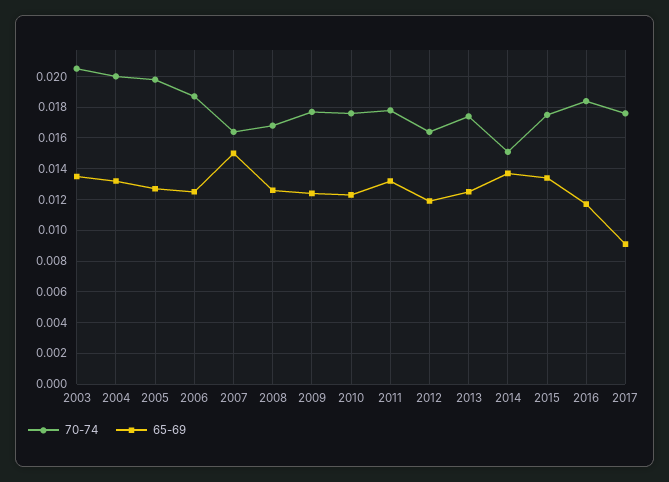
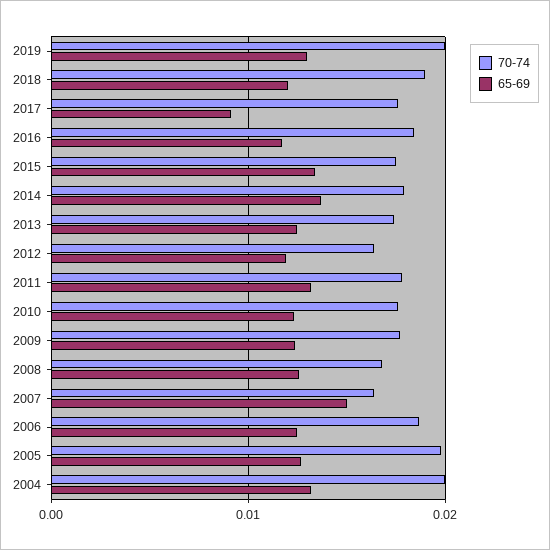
70-74, 2003: 0.0205 -> none
65-69, 2003: 0.0135 -> none
70-74, 2014: 0.015 -> 0.018
70-74, 2019: none -> 0.02
65-69, 2019: none -> 0.013
70-74, 2018: none -> 0.019
65-69, 2018: none -> 0.012

